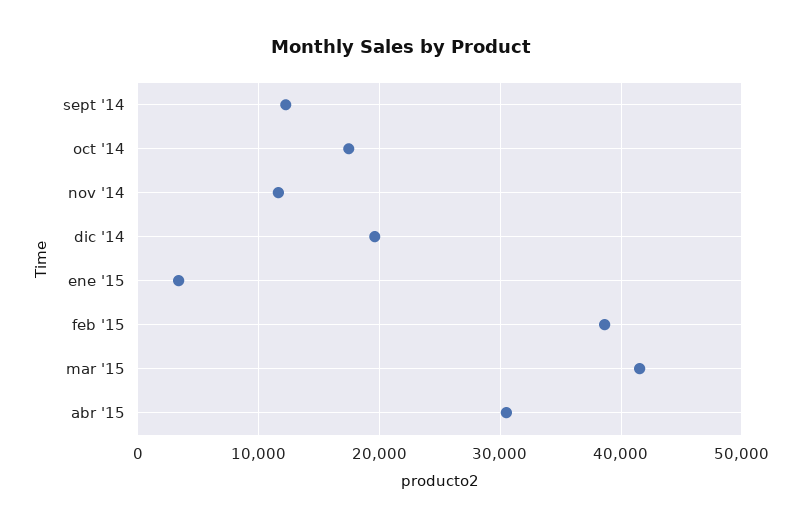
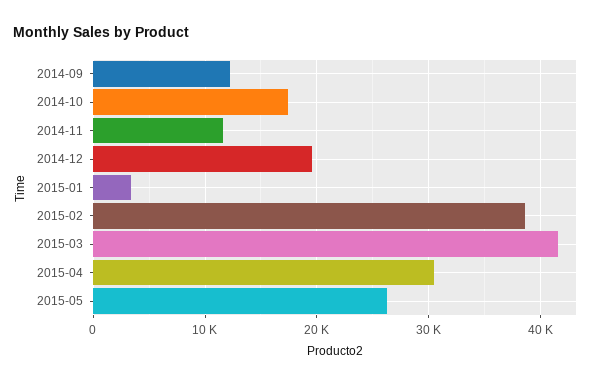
2015-05: none -> 26000

